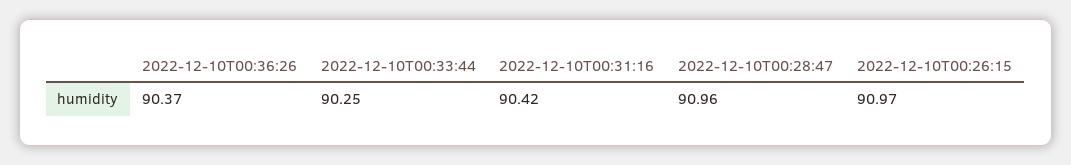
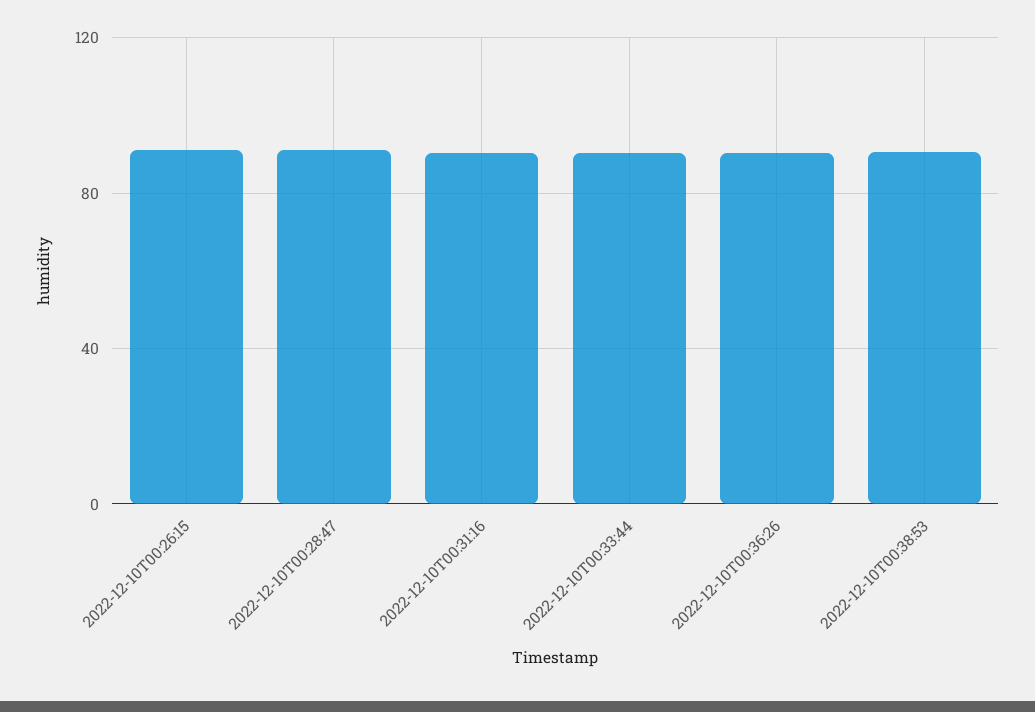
2022-12-10T00:38:53: none -> 90

